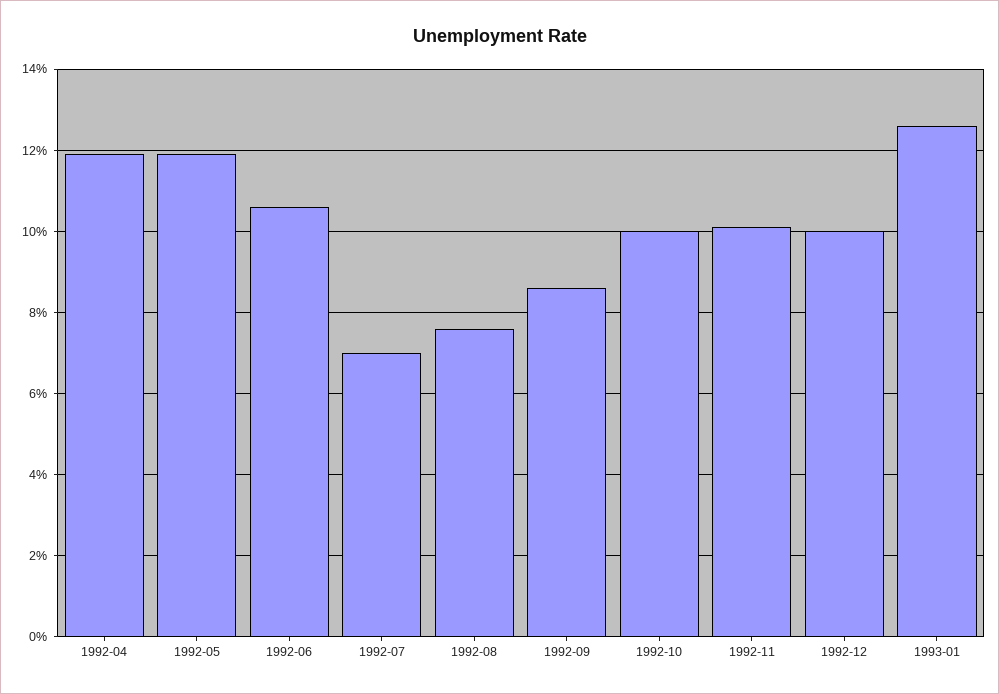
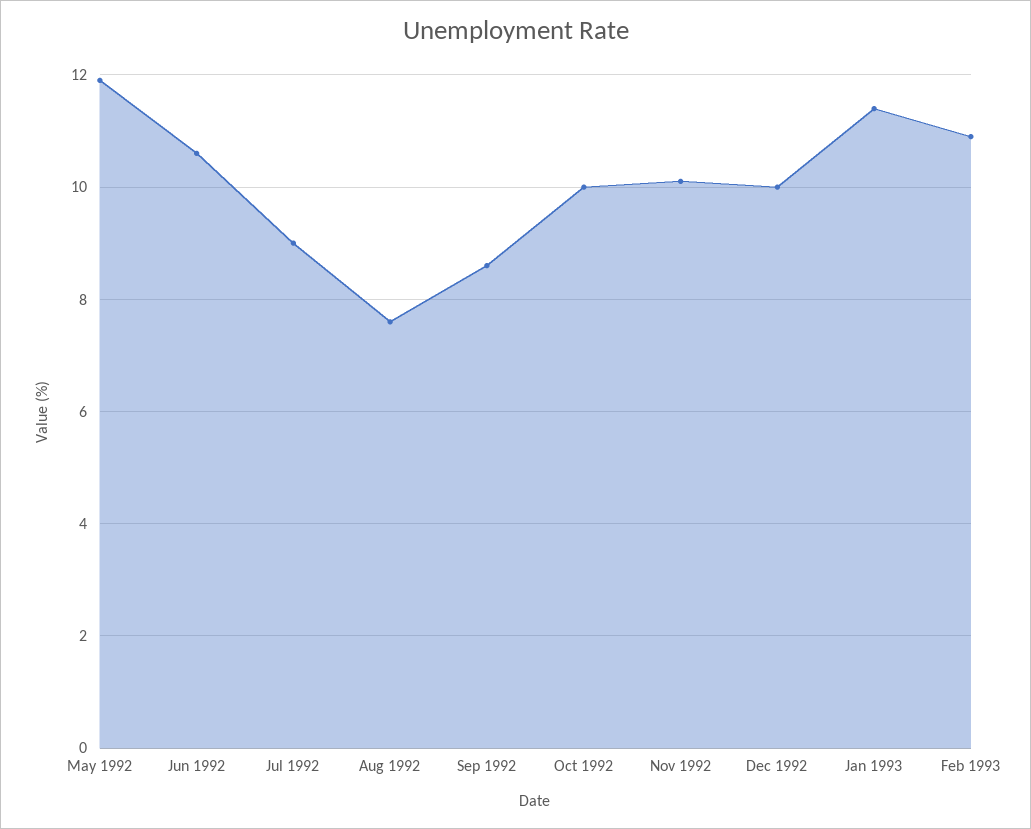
1992-04: 12 -> none
1992-07: 7 -> 9
1993-01: 12.5 -> 11.5
Feb 1993: none -> 11

